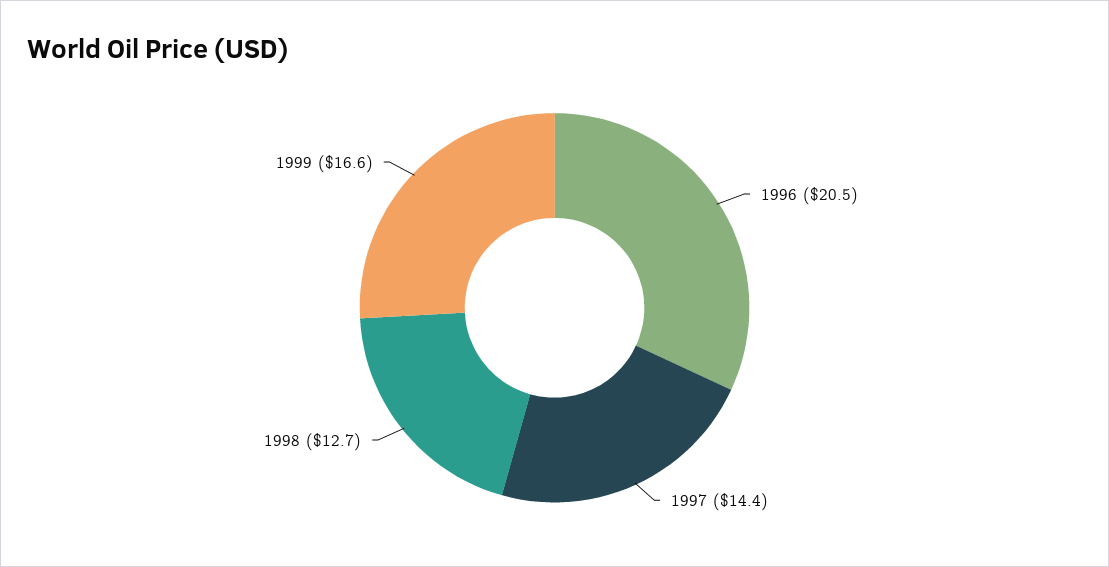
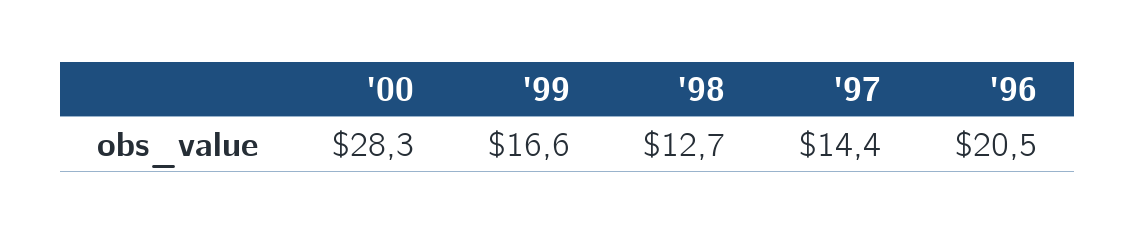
'00: none -> 28.3

